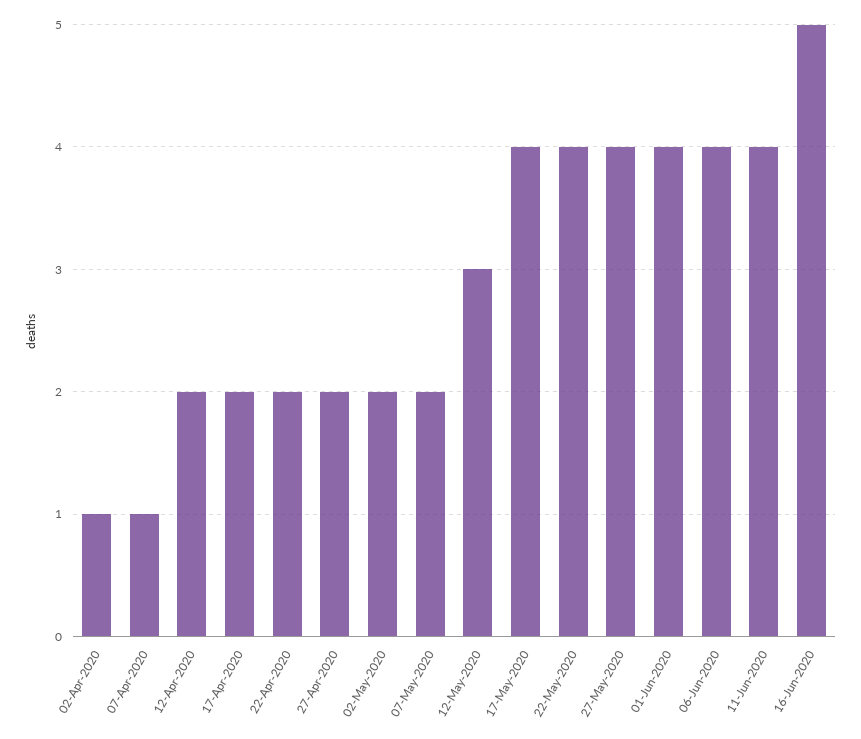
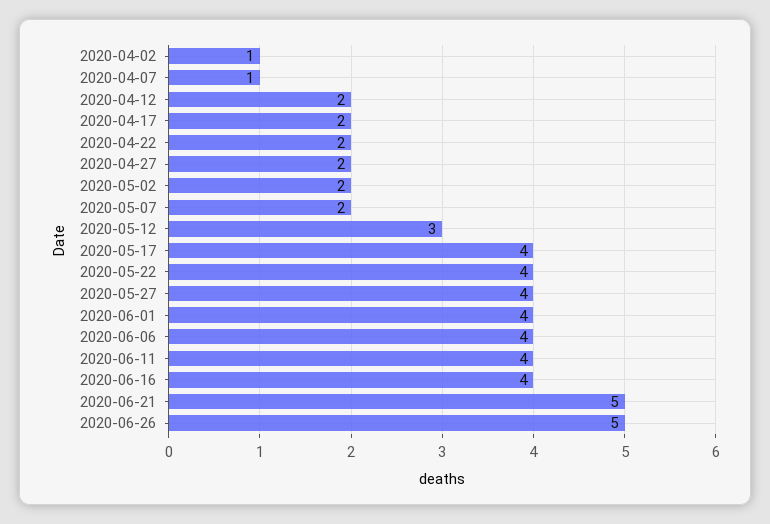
16-Jun-2020: 5 -> 4
2020-06-21: none -> 5
2020-06-26: none -> 5

